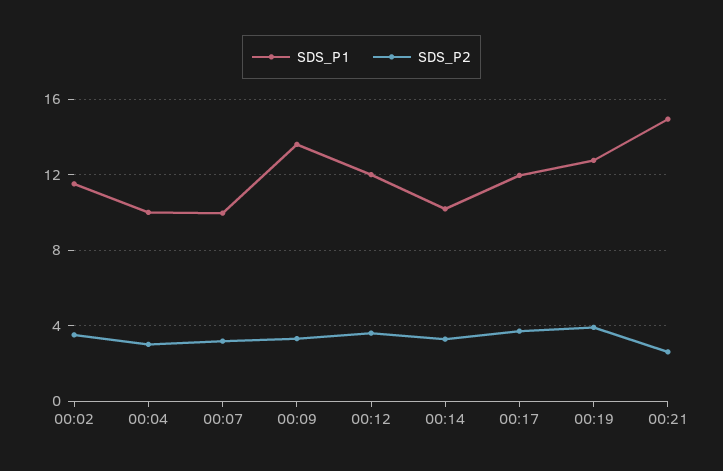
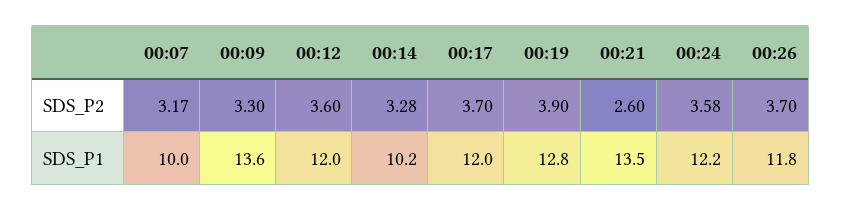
SDS_P1, 00:02: 11.5 -> none
SDS_P2, 00:02: 3.5 -> none
SDS_P1, 00:04: 10 -> none
SDS_P2, 00:04: 3 -> none
SDS_P1, 00:21: 15 -> 13.5
SDS_P2, 00:24: none -> 3.58
SDS_P2, 00:26: none -> 3.7
SDS_P1, 00:24: none -> 12.2
SDS_P1, 00:26: none -> 11.8

